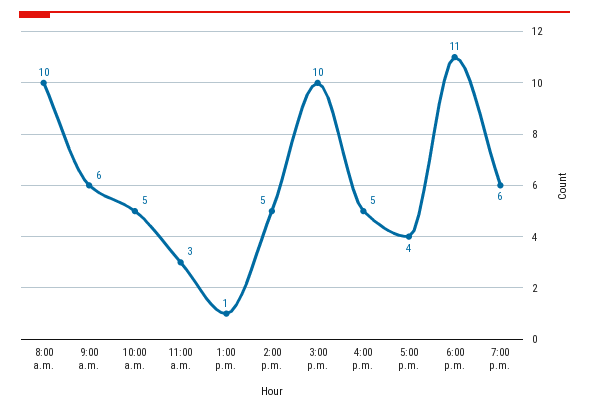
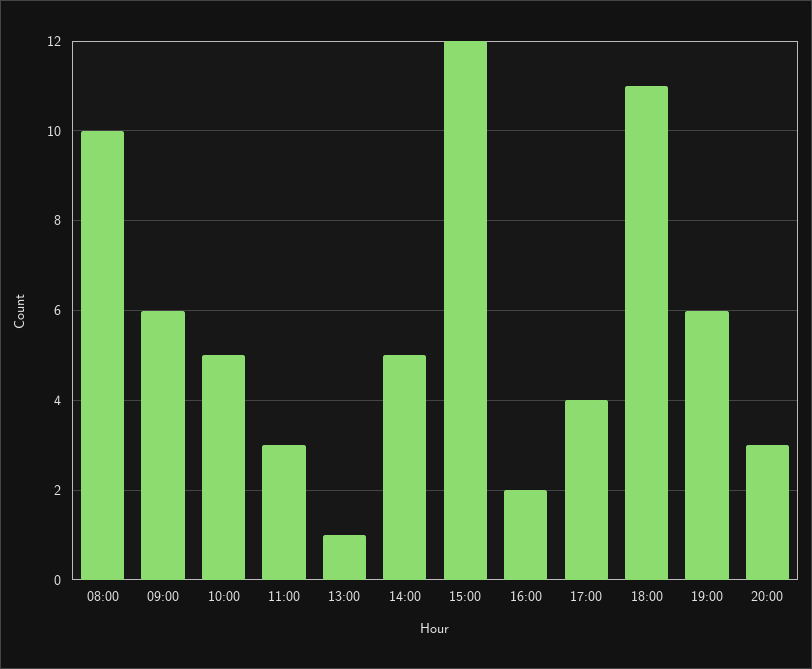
3:00 p.m.: 10 -> 12
4:00 p.m.: 5 -> 2
20:00: none -> 3

